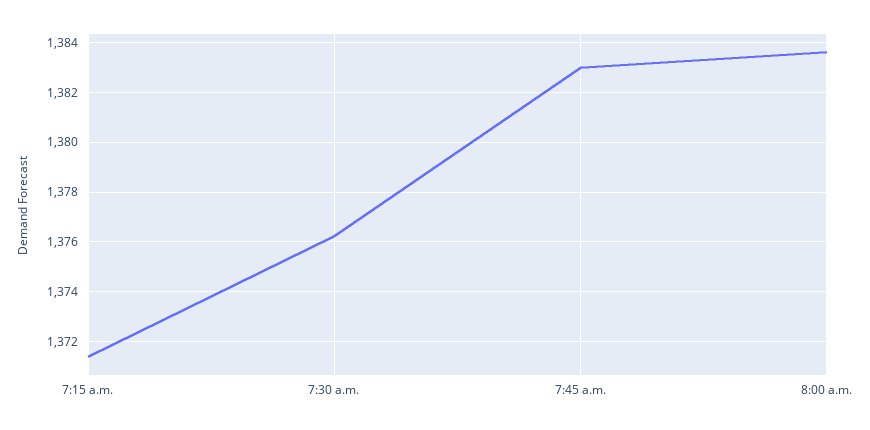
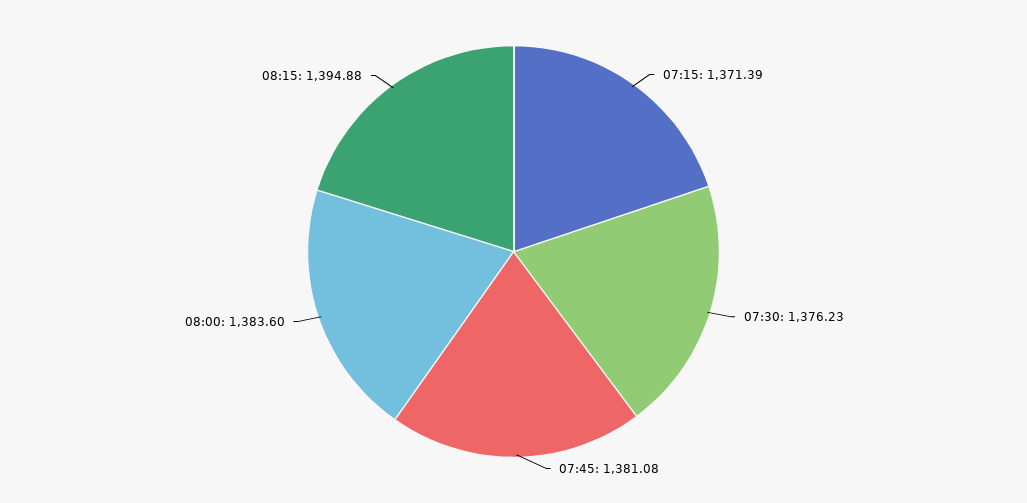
7:45 a.m.: 1383 -> 1381.08
08:15: none -> 1394.88

